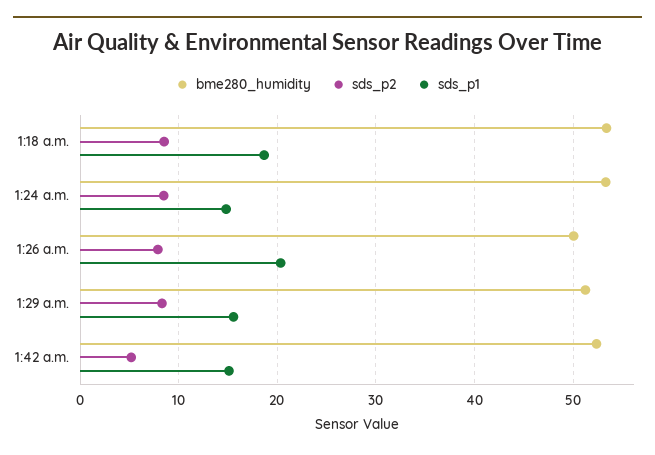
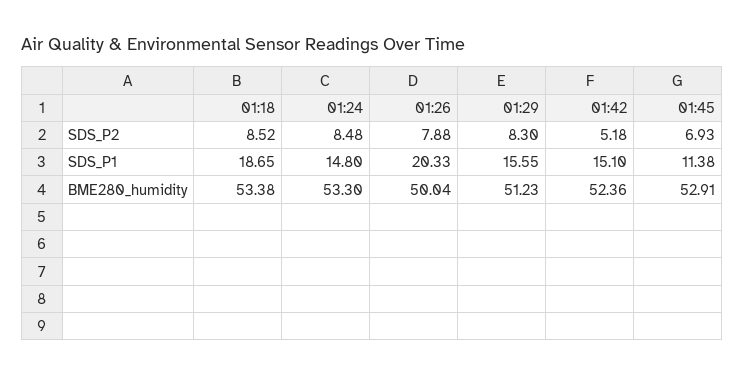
sds_p2, 01:45: none -> 6.93
sds_p1, 01:45: none -> 11.38
bme280_humidity, 01:45: none -> 52.91

